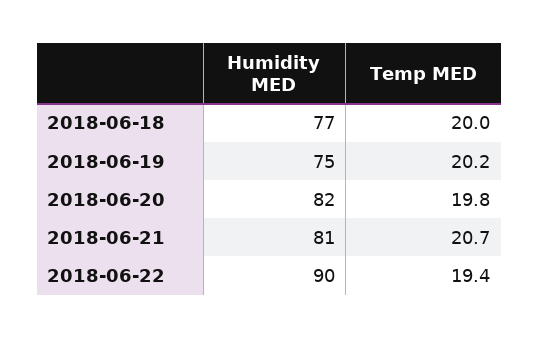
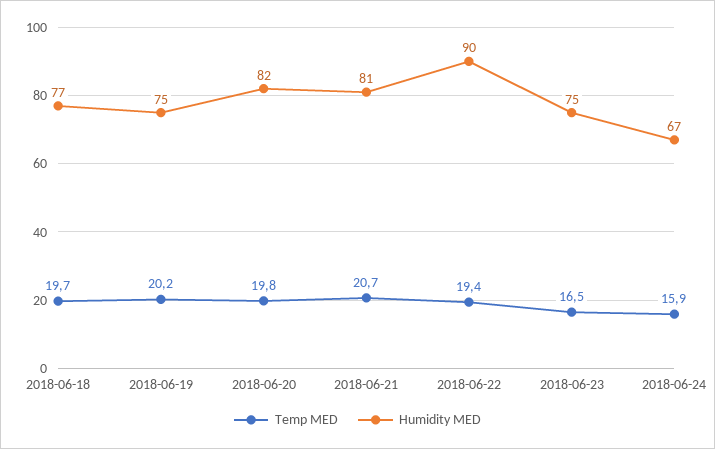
Temp MED, 2018-06-18: 20 -> 19.7
Temp MED, 2018-06-23: none -> 16.5
Humidity MED, 2018-06-23: none -> 75
Temp MED, 2018-06-24: none -> 15.9
Humidity MED, 2018-06-24: none -> 67

